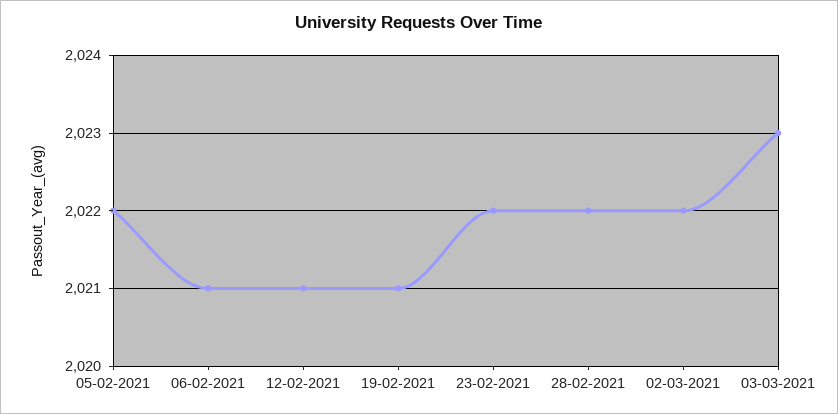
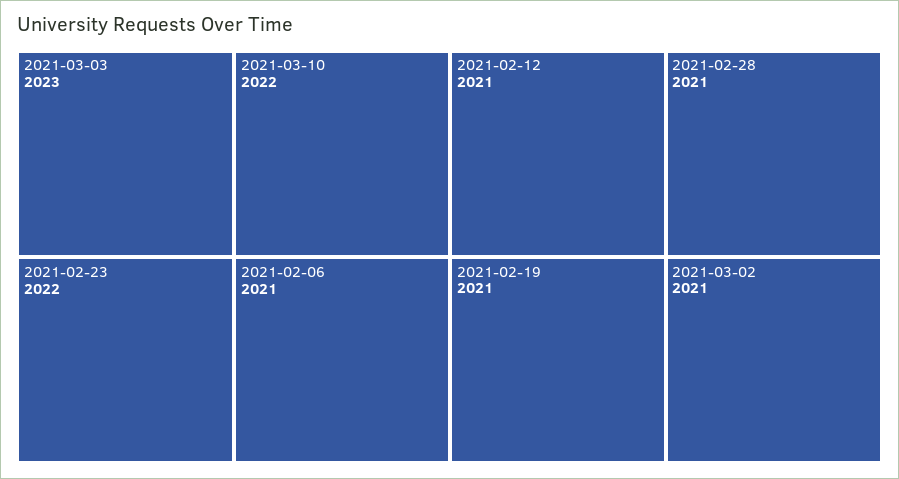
05-02-2021: 2022 -> none
28-02-2021: 2022 -> 2021
02-03-2021: 2022 -> 2021
2021-03-10: none -> 2022

